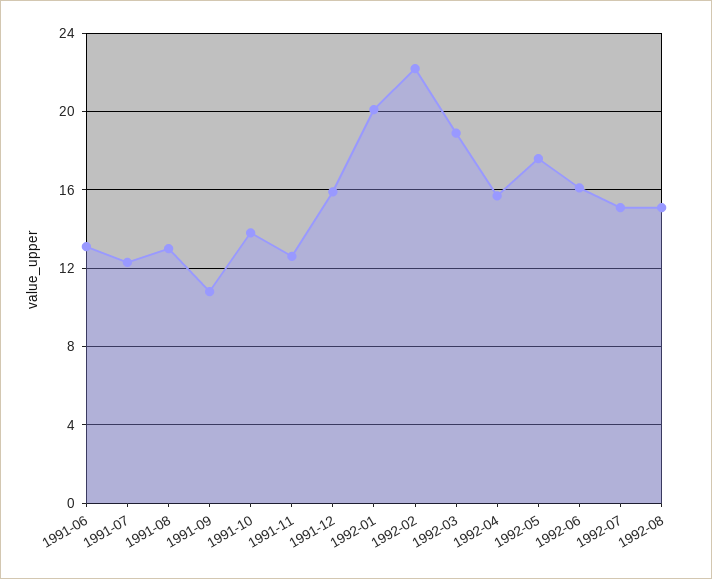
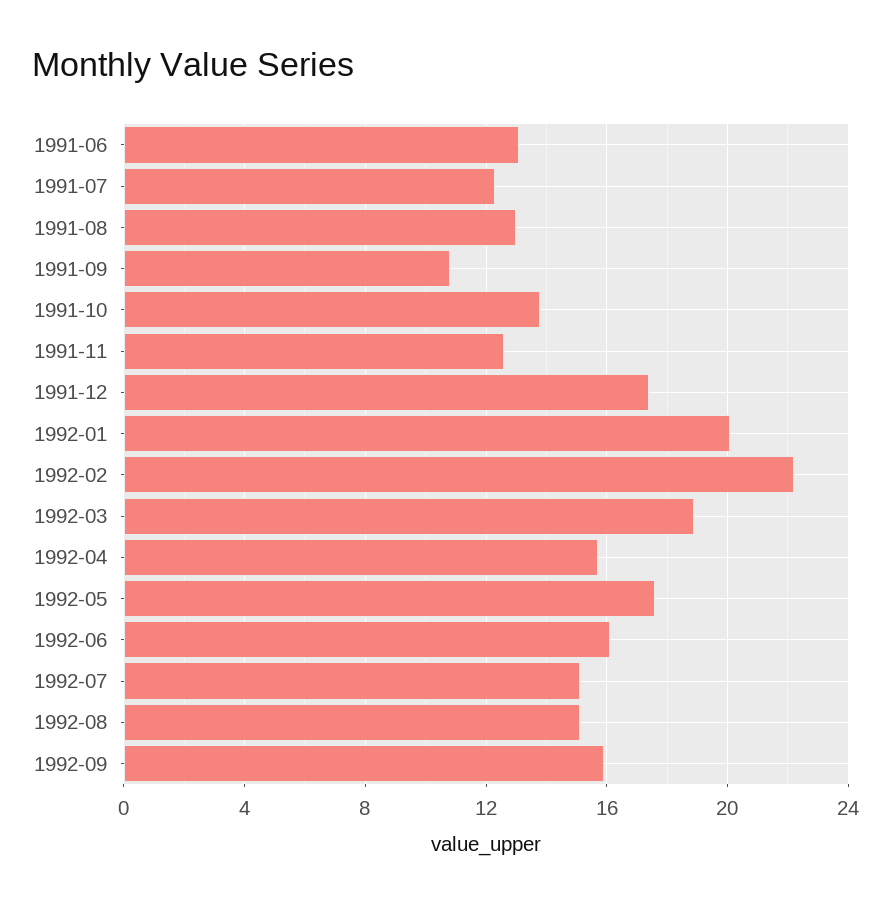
1991-12: 16 -> 17.5
1992-09: none -> 16

